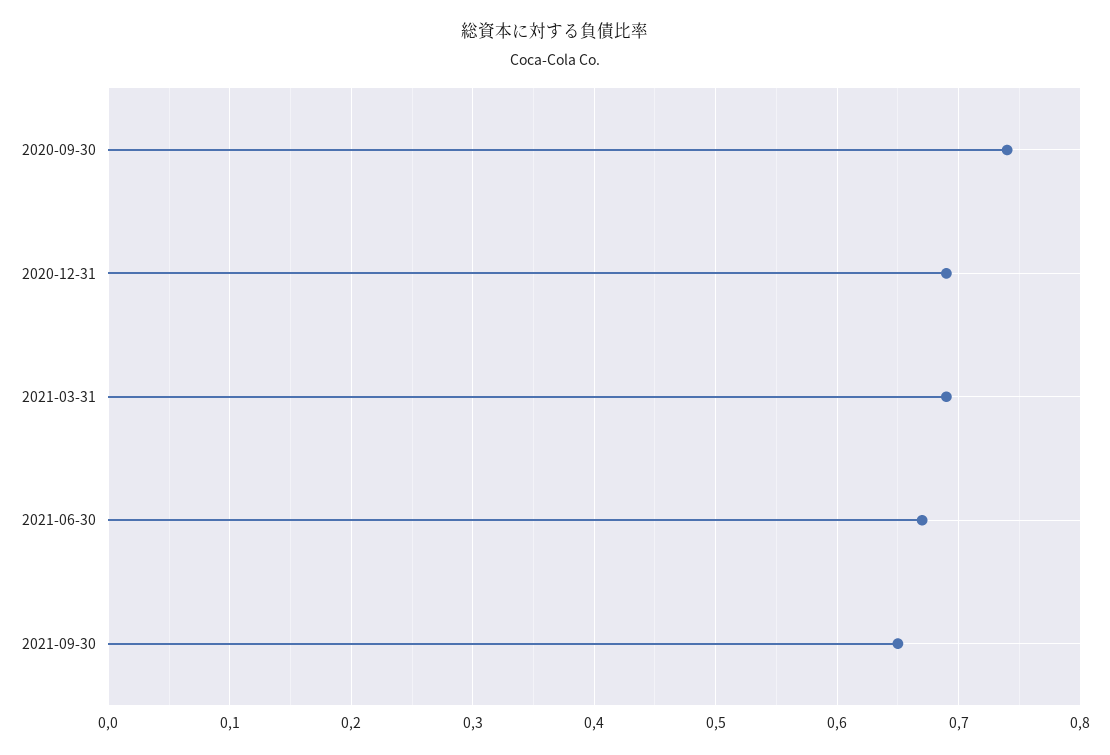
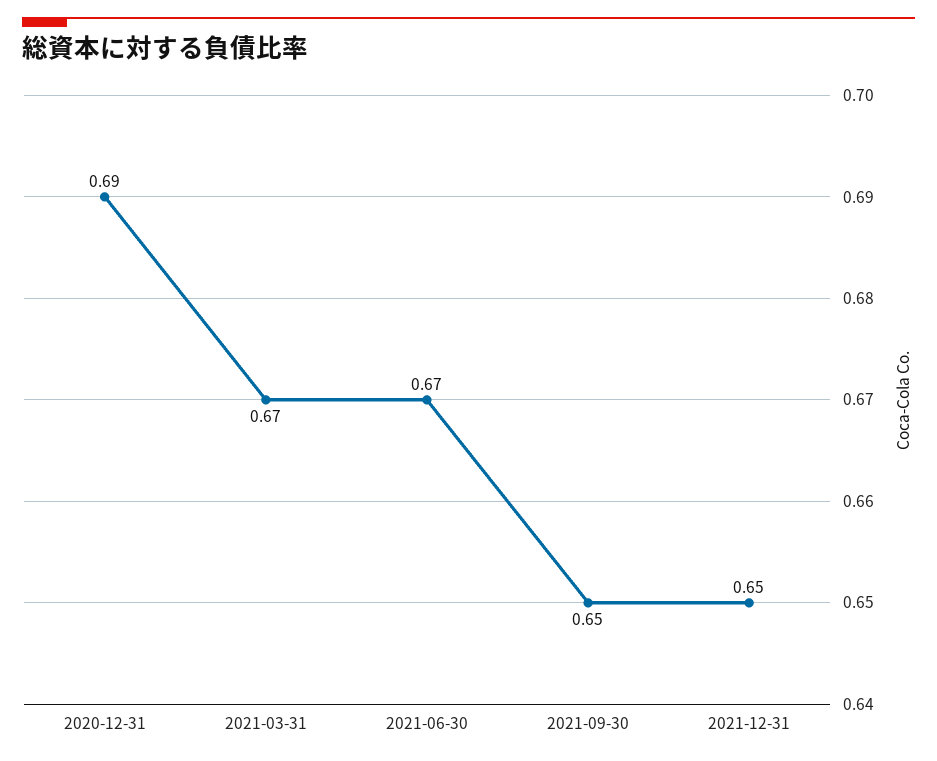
2020-09-30: 0.74 -> none
2021-03-31: 0.69 -> 0.67
2021-12-31: none -> 0.65

